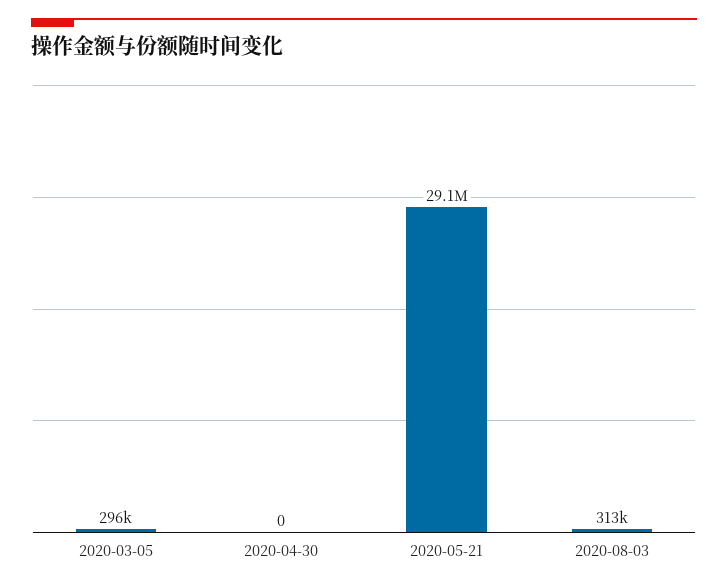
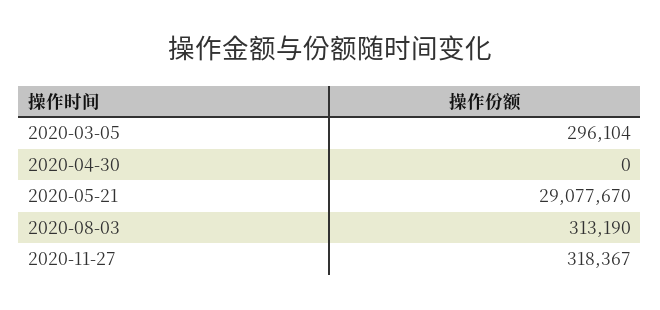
2020-11-27: none -> 318367

